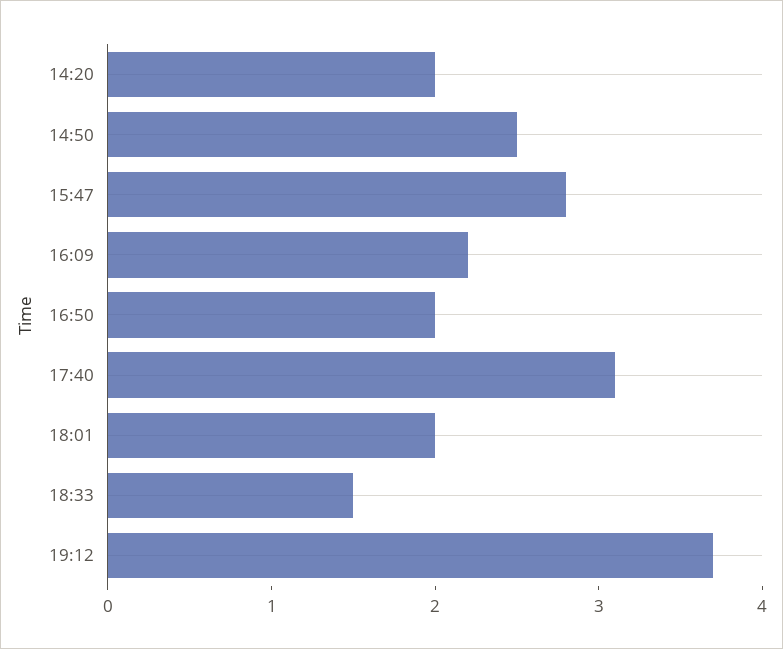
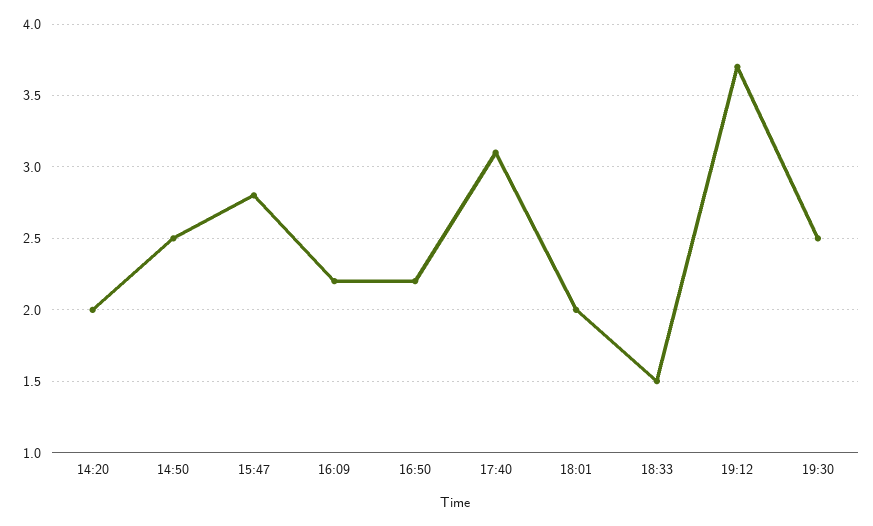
16:50: 2 -> 2.2
19:30: none -> 2.5

